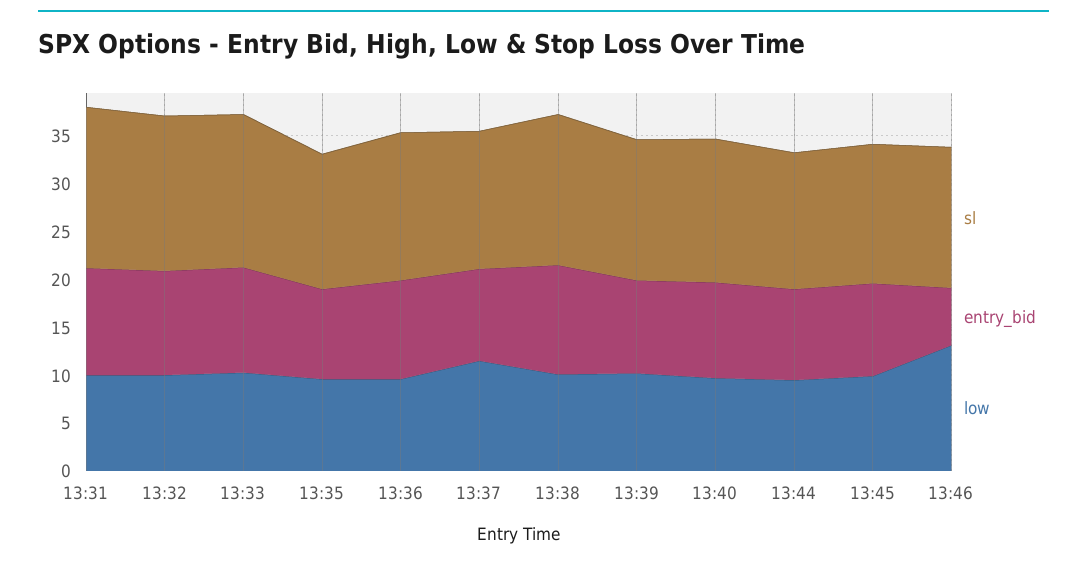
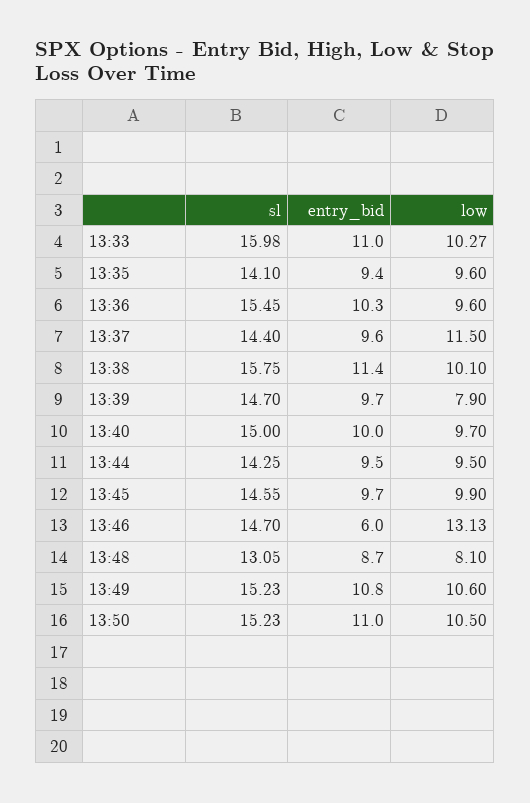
sl, 13:31: 17 -> none
entry_bid, 13:31: 11 -> none
low, 13:31: 10 -> none
sl, 13:32: 16 -> none
entry_bid, 13:32: 11 -> none
low, 13:32: 10 -> none
low, 13:39: 10 -> 7.9
sl, 13:48: none -> 13.05
entry_bid, 13:48: none -> 8.7
low, 13:48: none -> 8.1
sl, 13:49: none -> 15.23
entry_bid, 13:49: none -> 10.8
low, 13:49: none -> 10.6
sl, 13:50: none -> 15.23
entry_bid, 13:50: none -> 11
low, 13:50: none -> 10.5

